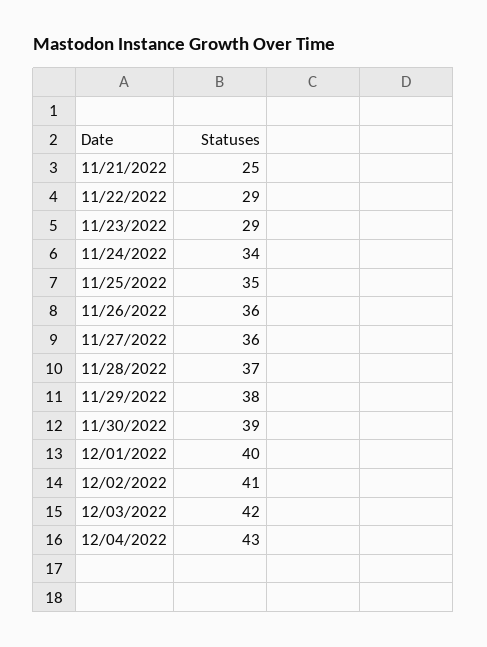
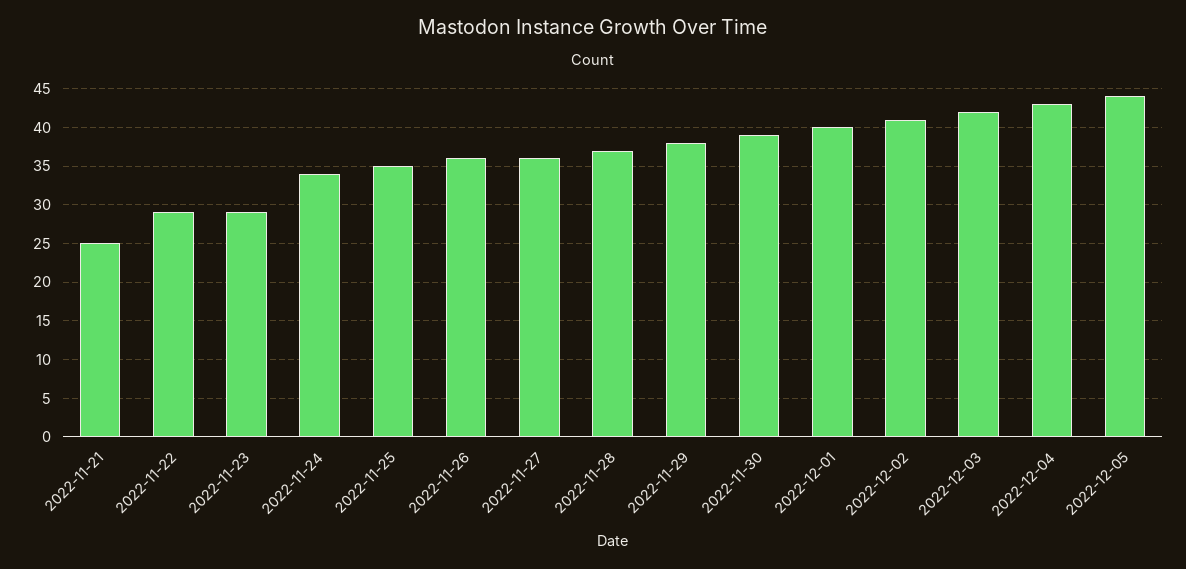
2022-12-05: none -> 44

